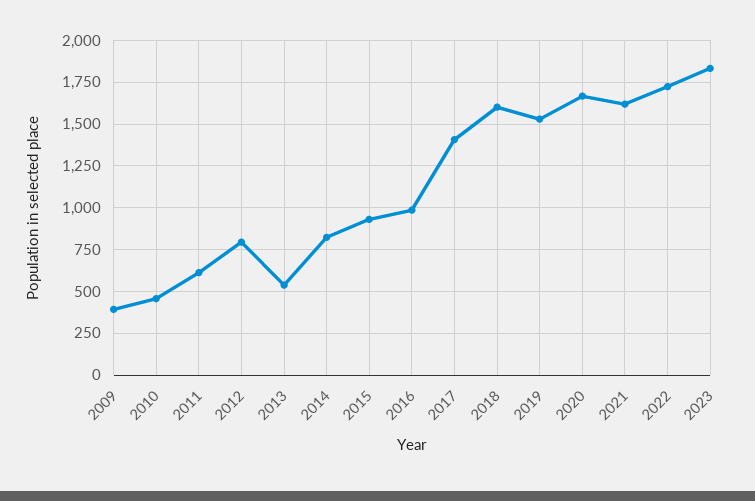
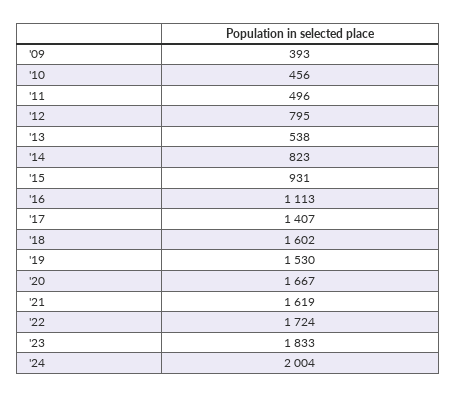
2011: 600 -> 496
2016: 1000 -> 1113
'24: none -> 2004

